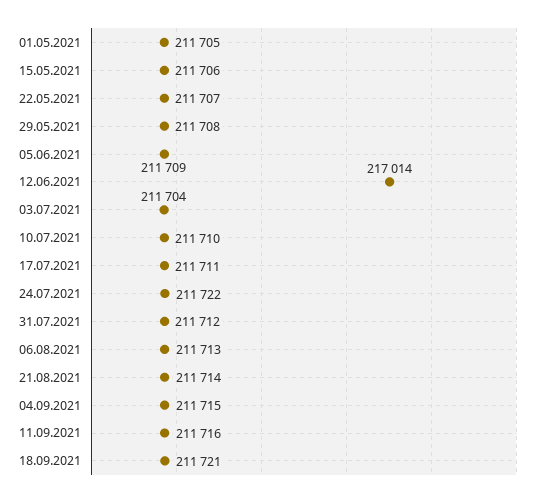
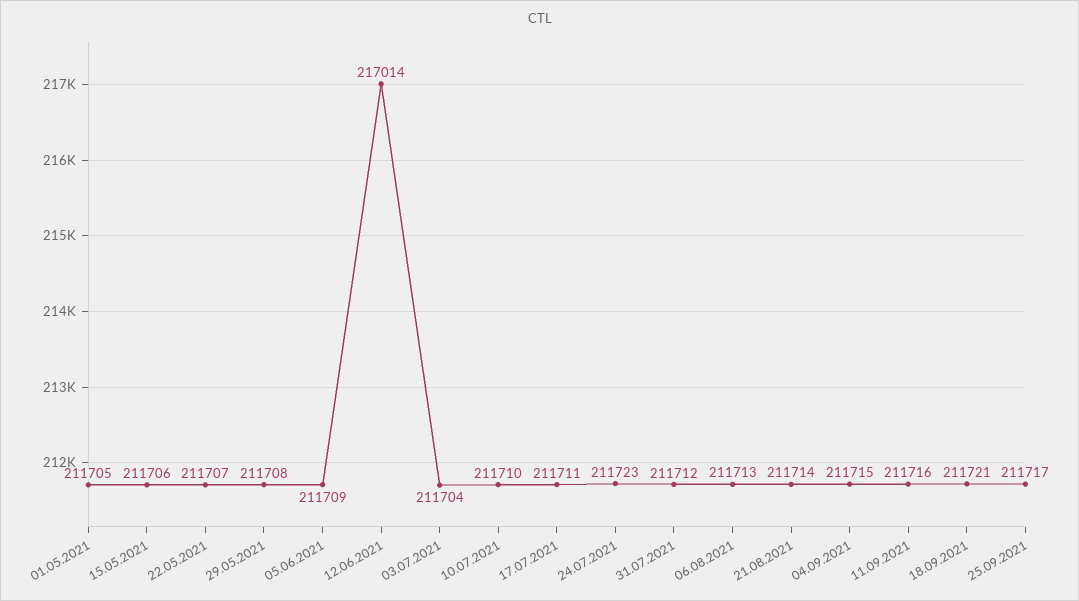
24.07.2021: 211722 -> 211723
25.09.2021: none -> 211717

